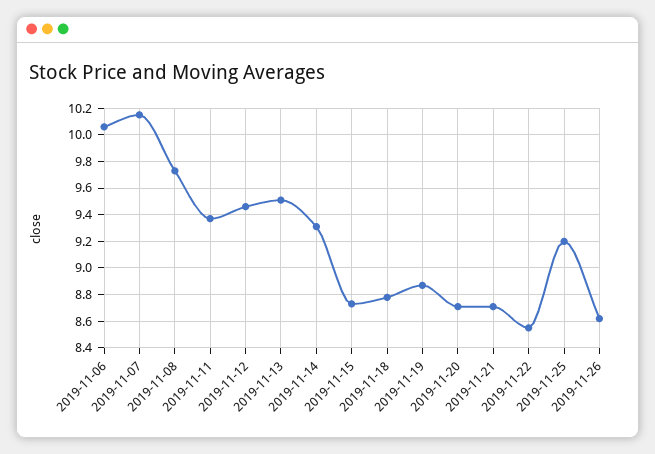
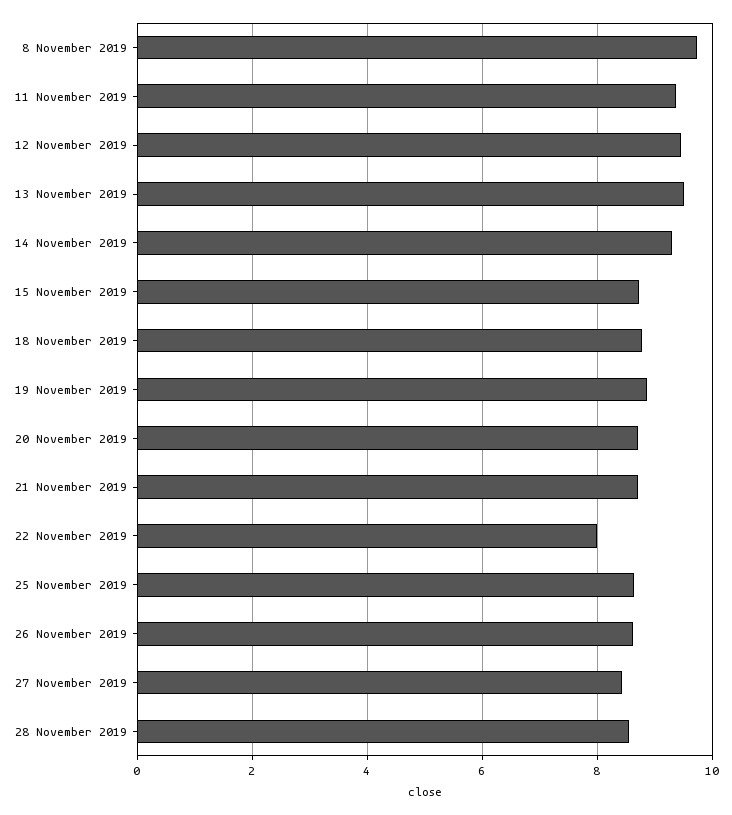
2019-11-06: 10.05 -> none
2019-11-07: 10.15 -> none
2019-11-22: 8.55 -> 8
2019-11-25: 9.2 -> 8.6
27 November 2019: none -> 8.4
28 November 2019: none -> 8.6

